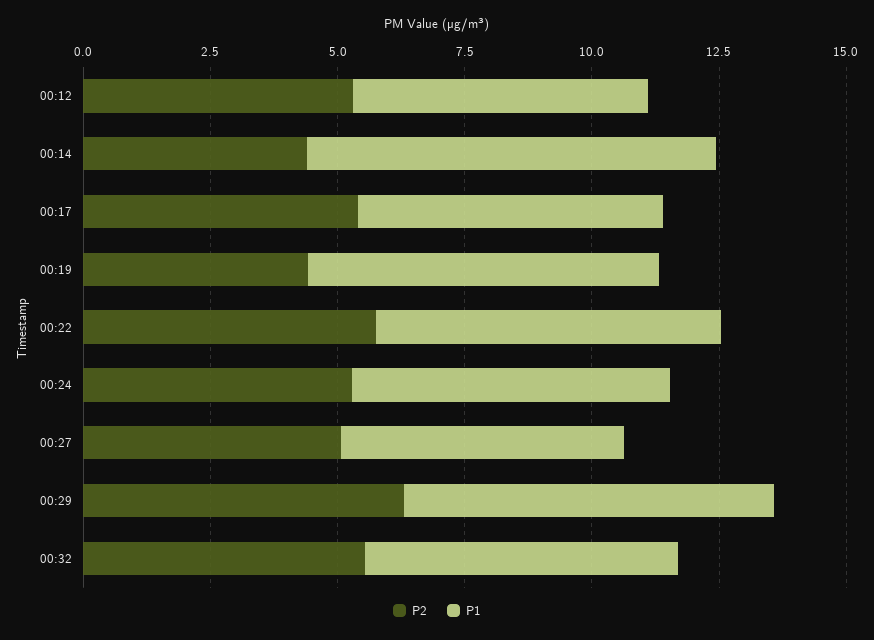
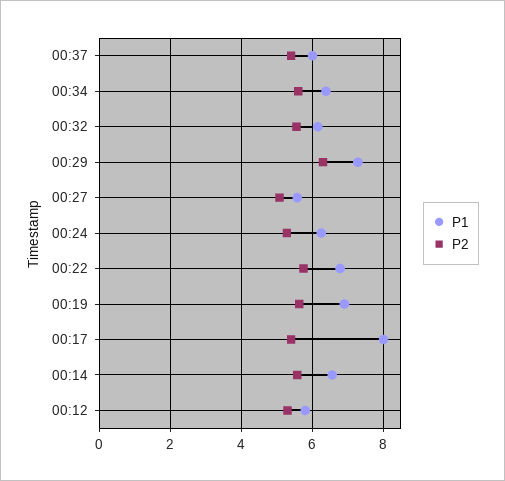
P2, 00:14: 4.5 -> 5.6
P1, 00:14: 8 -> 6.6
P1, 00:17: 6 -> 8
P2, 00:19: 4.5 -> 5.6
P1, 00:37: none -> 6
P2, 00:37: none -> 5.4
P1, 00:34: none -> 6.4
P2, 00:34: none -> 5.6

